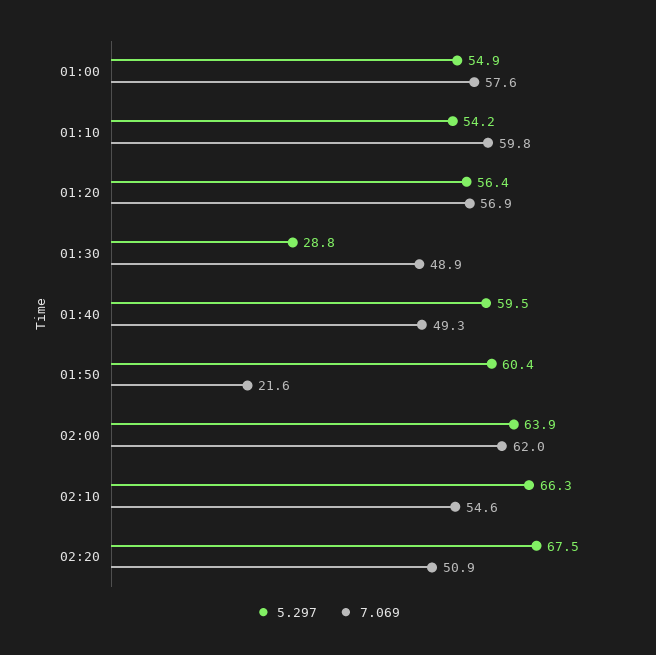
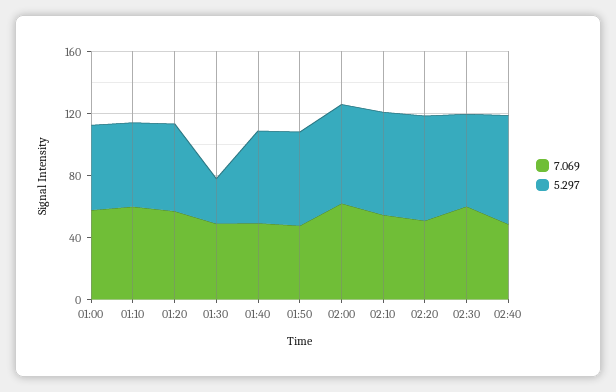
7.069, 01:50: 21.6 -> 50
7.069, 02:30: none -> 60
5.297, 02:30: none -> 60
7.069, 02:40: none -> 50
5.297, 02:40: none -> 70

